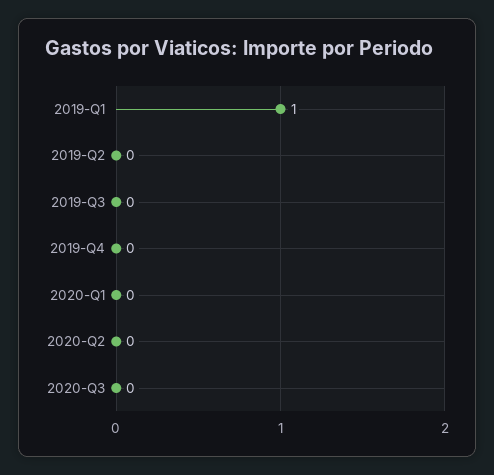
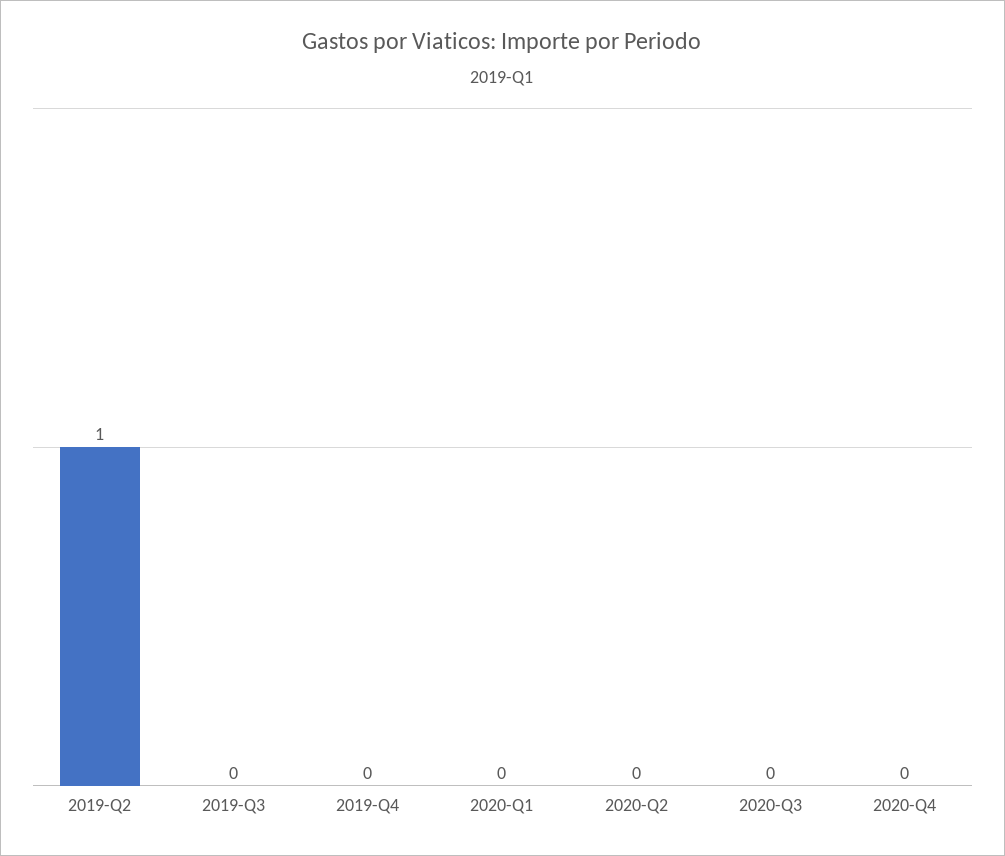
2019-Q1: 1 -> none
2019-Q2: 0 -> 1
2020-Q4: none -> 0

